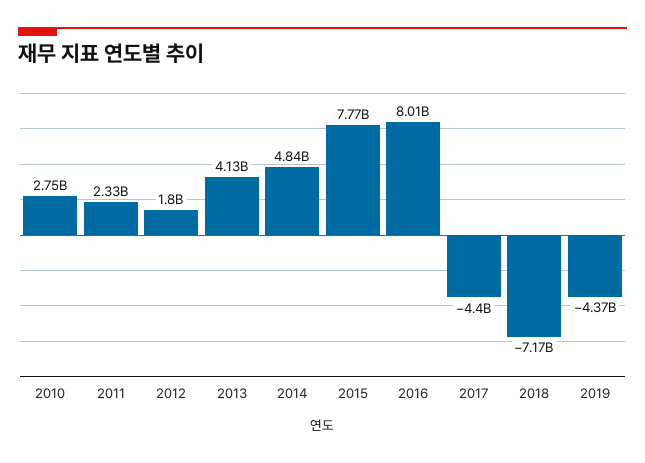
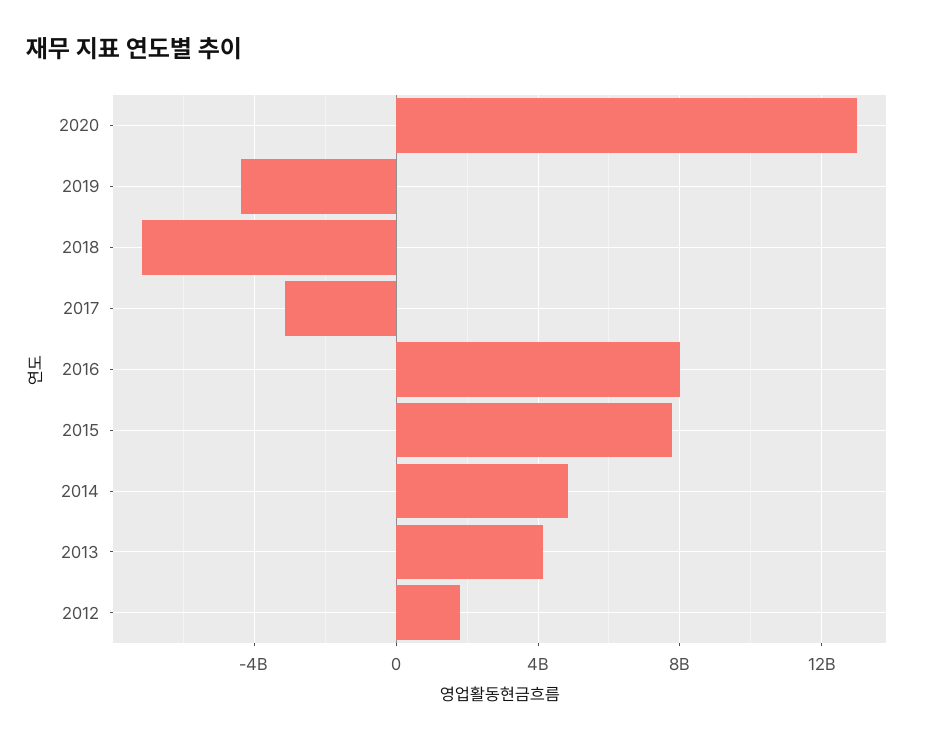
2010: 2750000000 -> none
2011: 2330000000 -> none
2017: -4400000000 -> -3000000000
2020: none -> 13000000000

